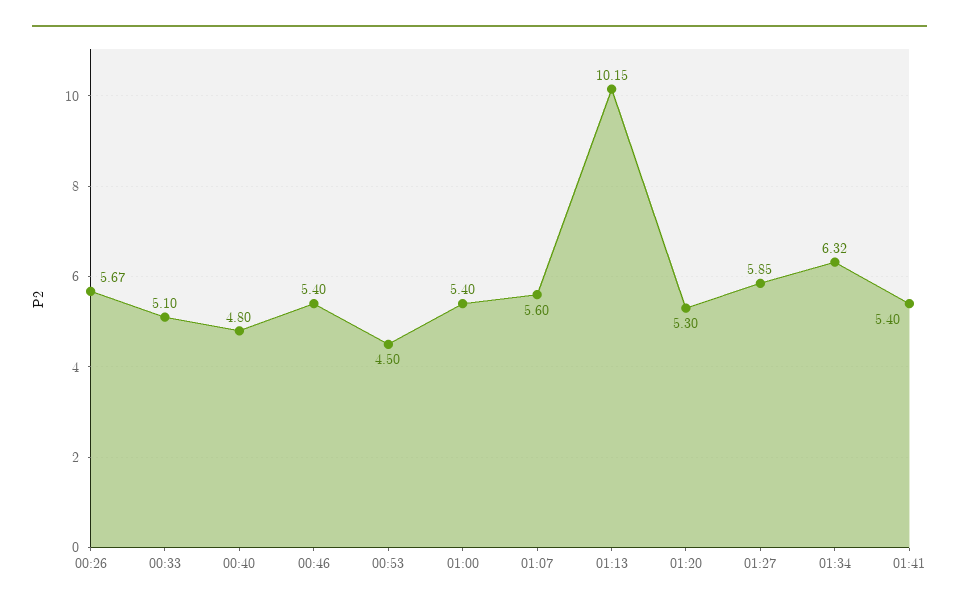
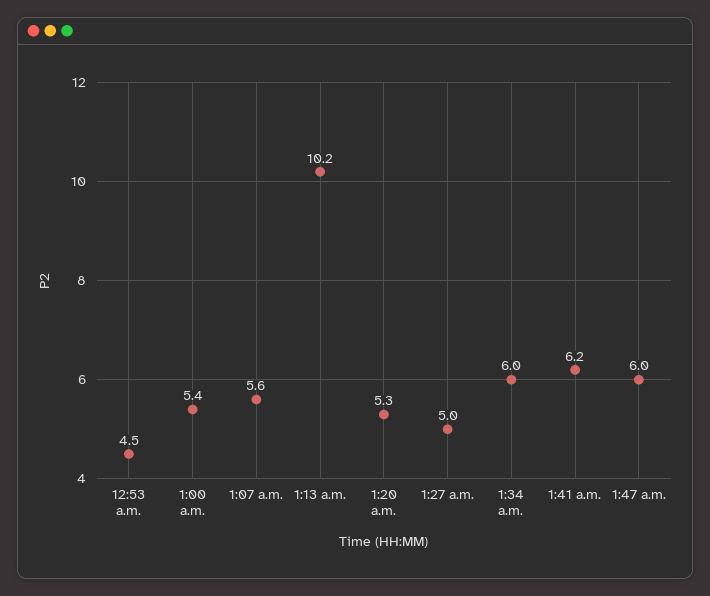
00:26: 5.67 -> none
00:33: 5.1 -> none
00:40: 4.8 -> none
00:46: 5.4 -> none
01:27: 5.85 -> 5
01:34: 6.32 -> 6
01:41: 5.4 -> 6.2
1:47 a.m.: none -> 6

